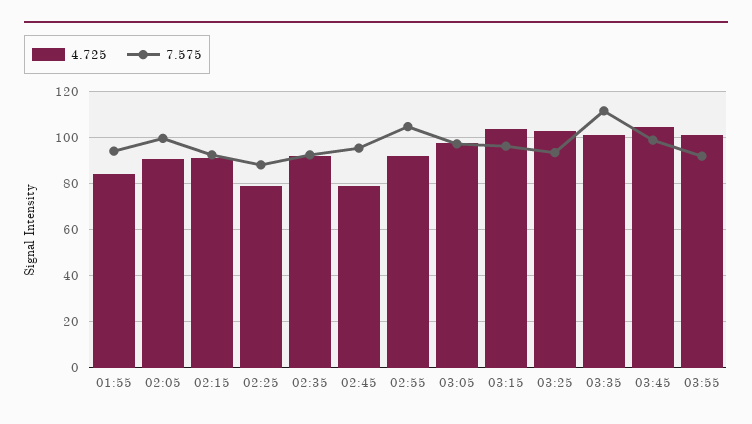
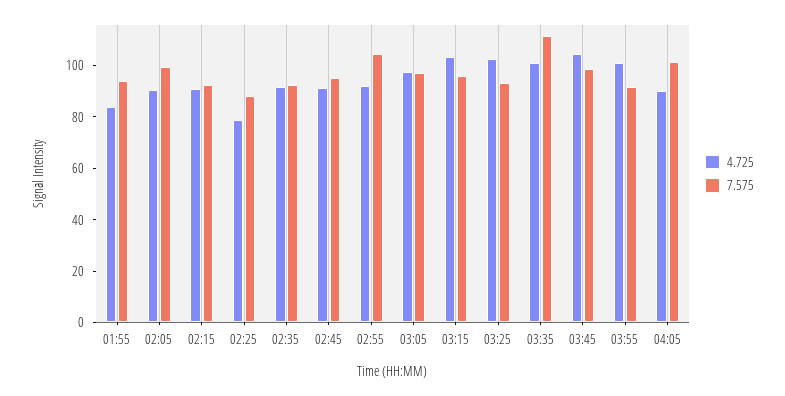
4.725, 02:45: 80 -> 90
4.725, 04:05: none -> 90
7.575, 04:05: none -> 100

